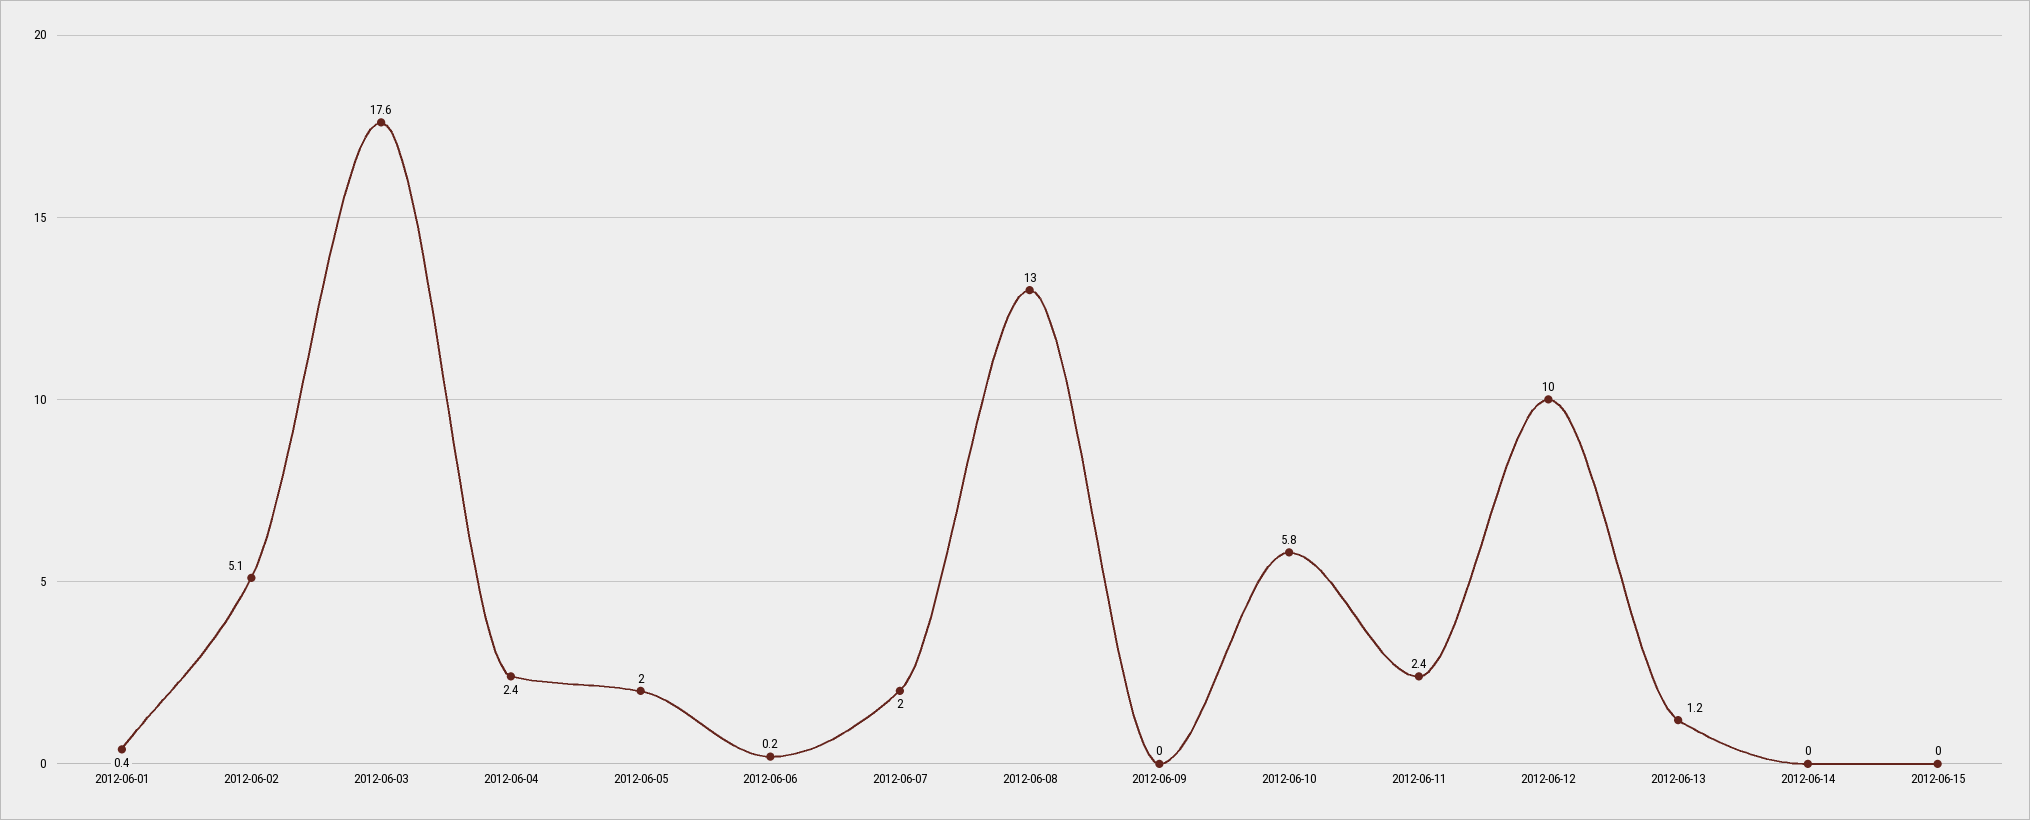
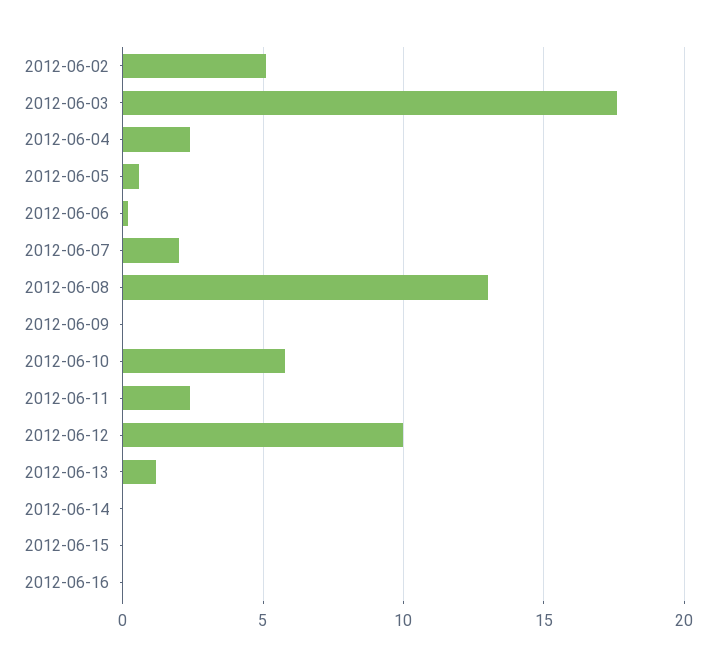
2012-06-01: 0.4 -> none
2012-06-05: 2 -> 0.5
2012-06-16: none -> 0

